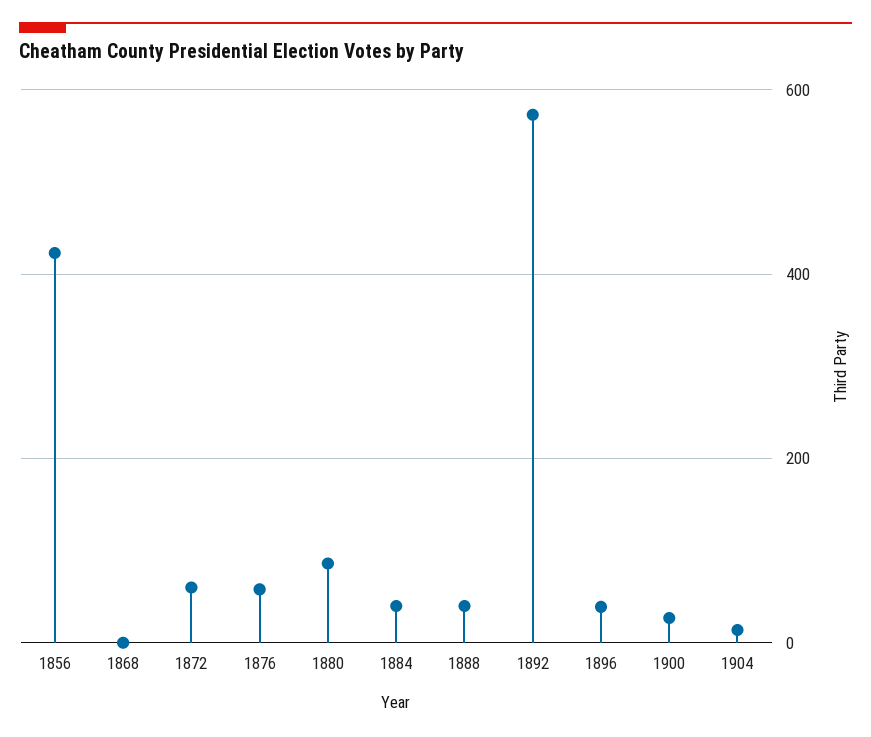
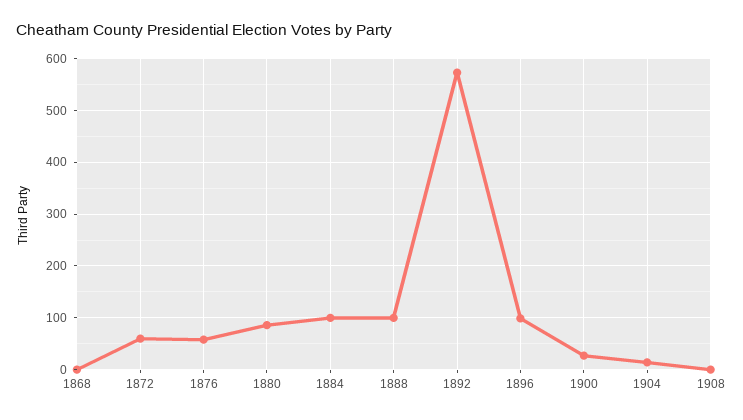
1856: 420 -> none
1884: 40 -> 100
1888: 40 -> 100
1896: 40 -> 100
1908: none -> 0

